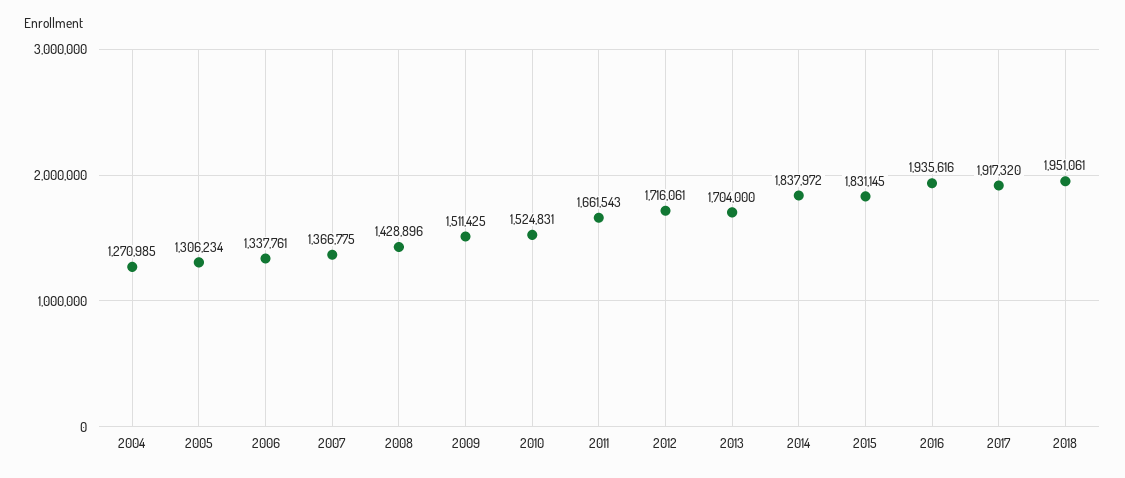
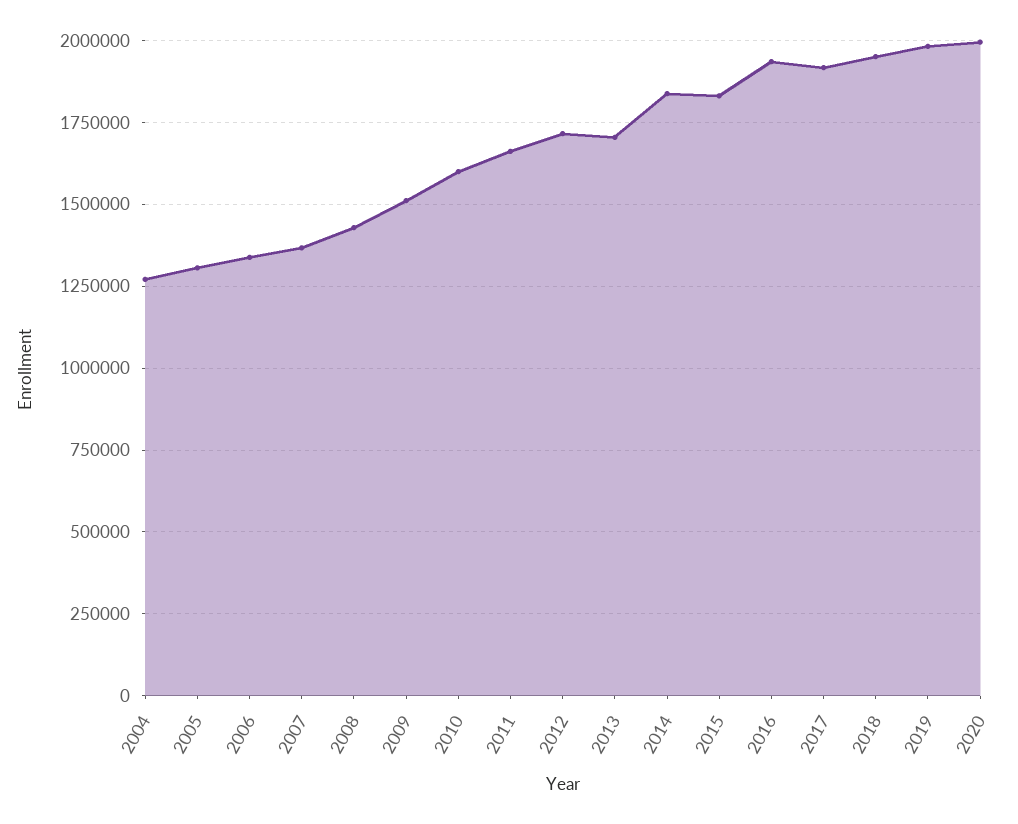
2010: 1524831 -> 1600000
2019: none -> 1975000
2020: none -> 2000000

